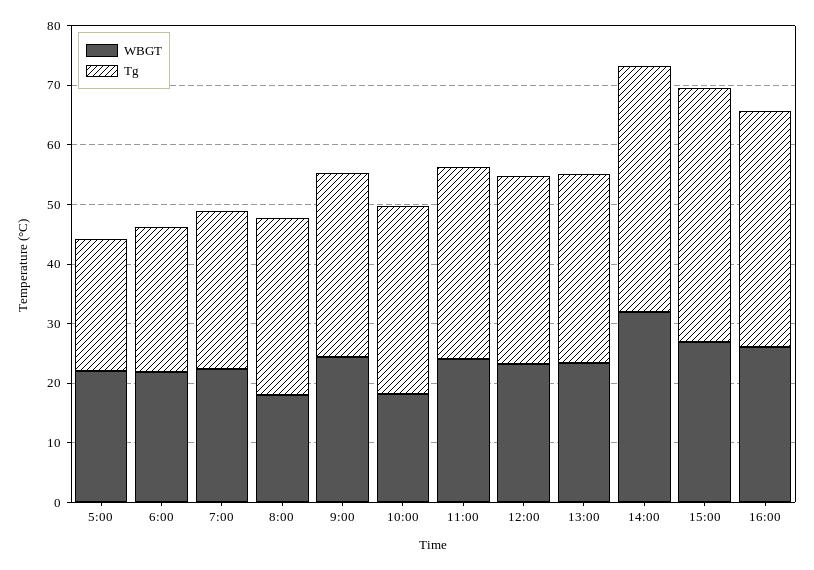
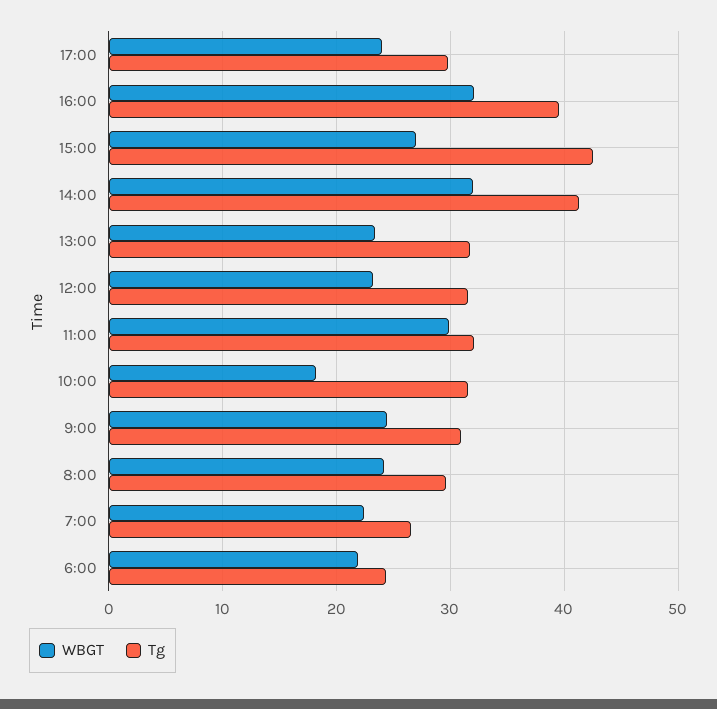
WBGT, 5:00: 22 -> none
Tg, 5:00: 22 -> none
WBGT, 8:00: 18 -> 24
WBGT, 11:00: 24 -> 30
WBGT, 16:00: 26 -> 32
WBGT, 17:00: none -> 24
Tg, 17:00: none -> 30

